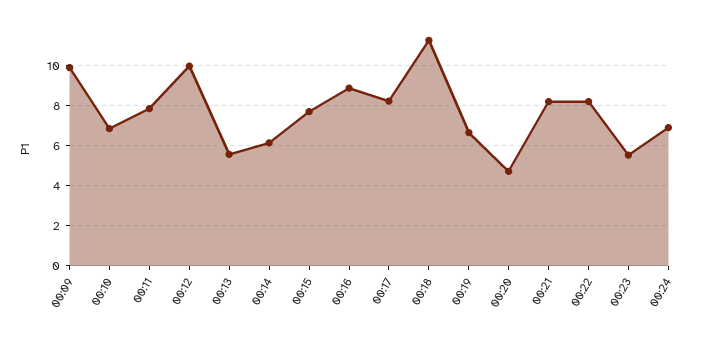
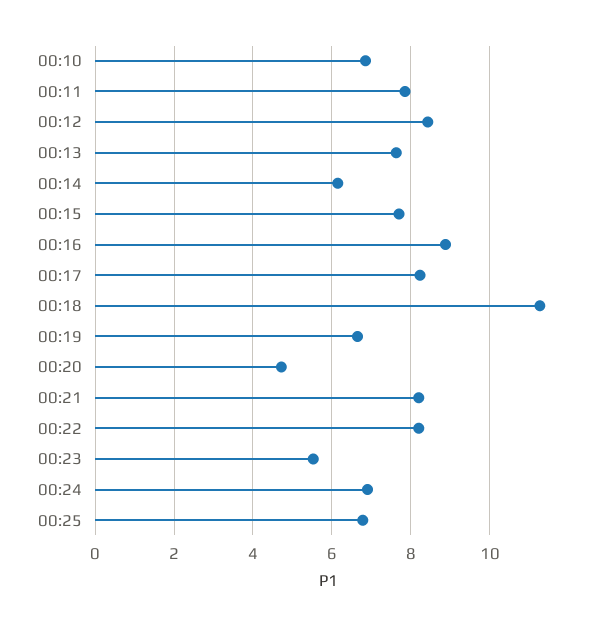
00:09: 10 -> none
00:12: 10 -> 8.4
00:13: 5.5 -> 7.6
00:25: none -> 6.8

